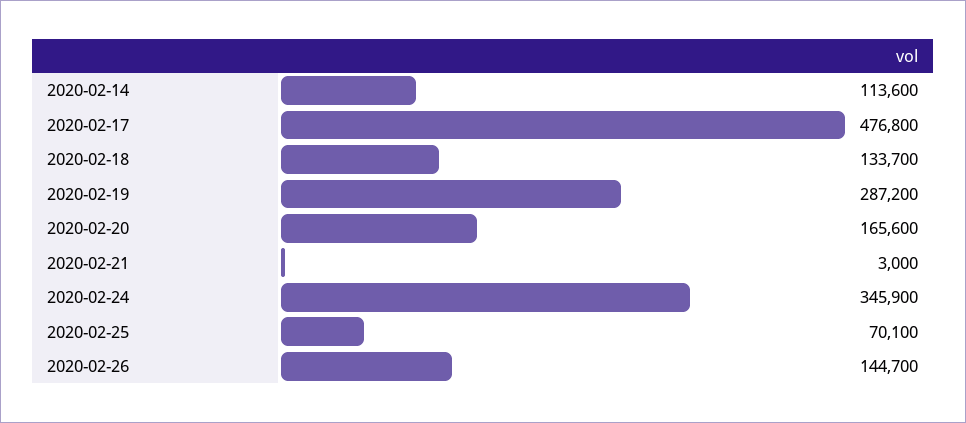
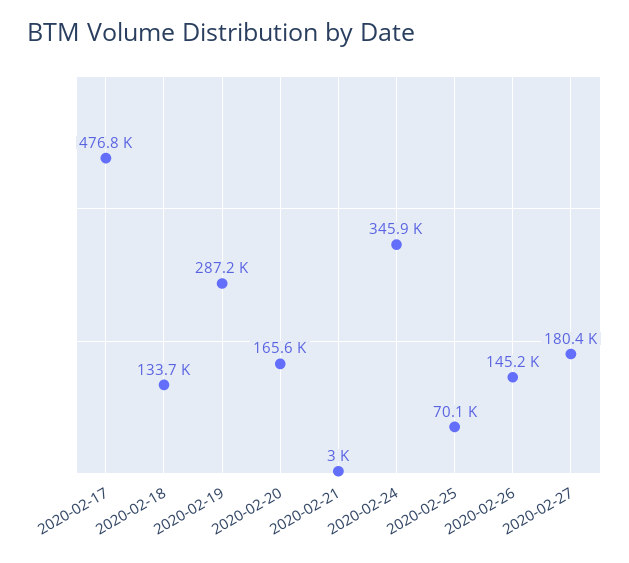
2020-02-14: 113600 -> none
2020-02-26: 144700 -> 145200
2020-02-27: none -> 180400

